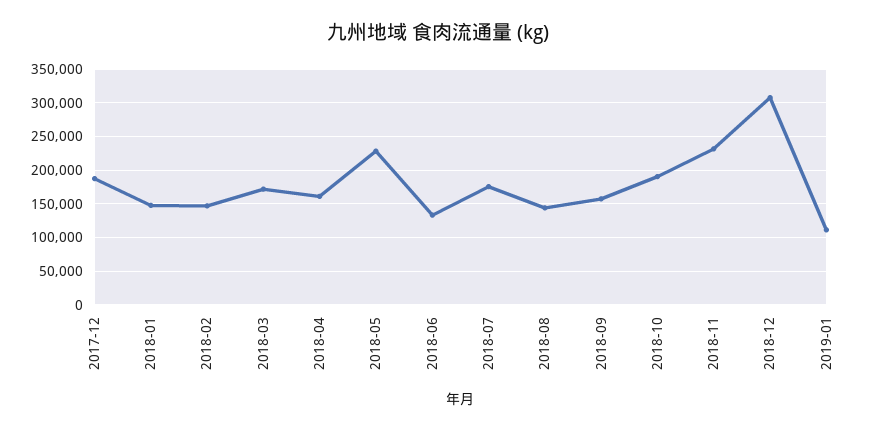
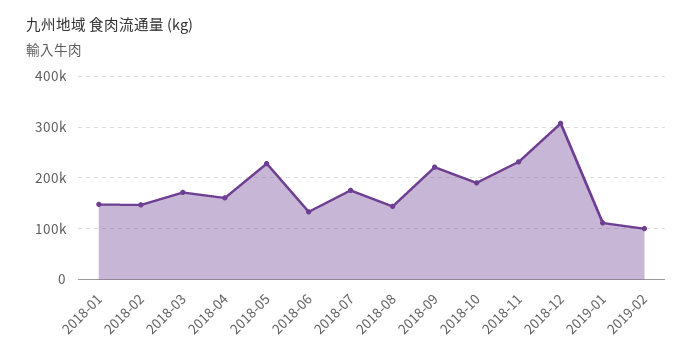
2017-12: 190000 -> none
2018-09: 160000 -> 220000
2019-02: none -> 100000

